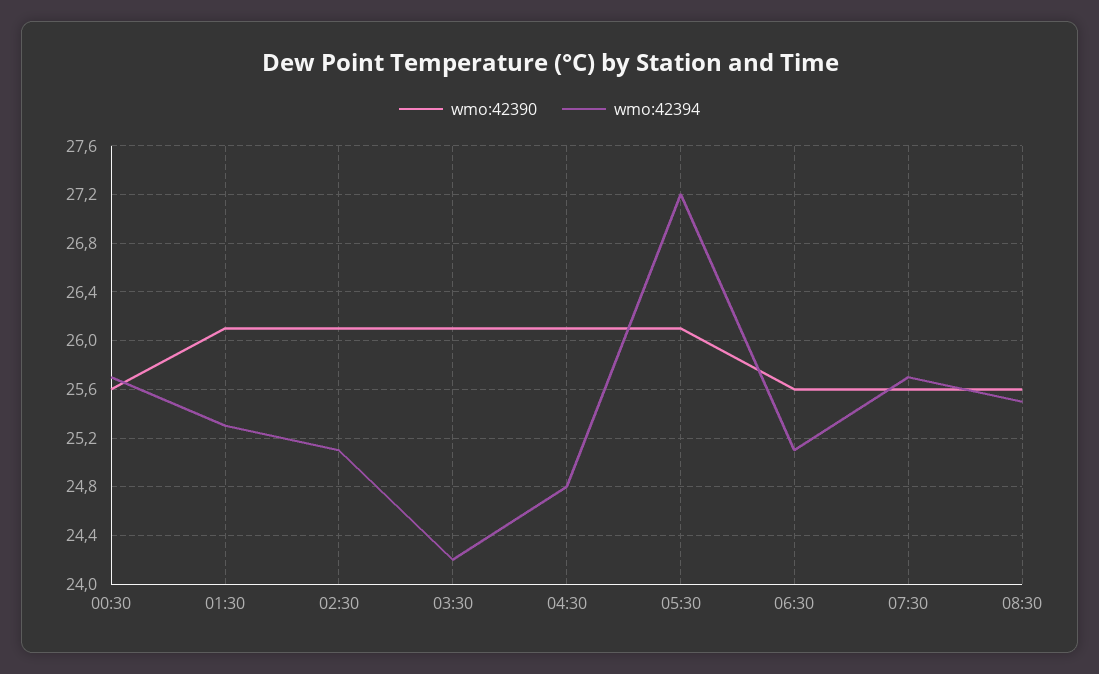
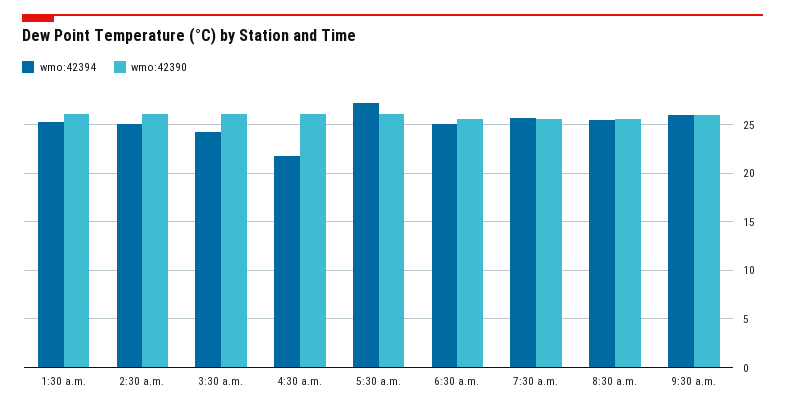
wmo:42390, 00:30: 25.6 -> none
wmo:42394, 00:30: 25.7 -> none
wmo:42394, 04:30: 24.8 -> 22
wmo:42394, 9:30 a.m.: none -> 26
wmo:42390, 9:30 a.m.: none -> 26

